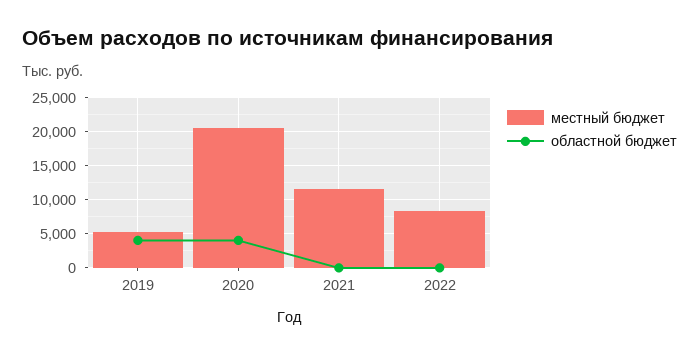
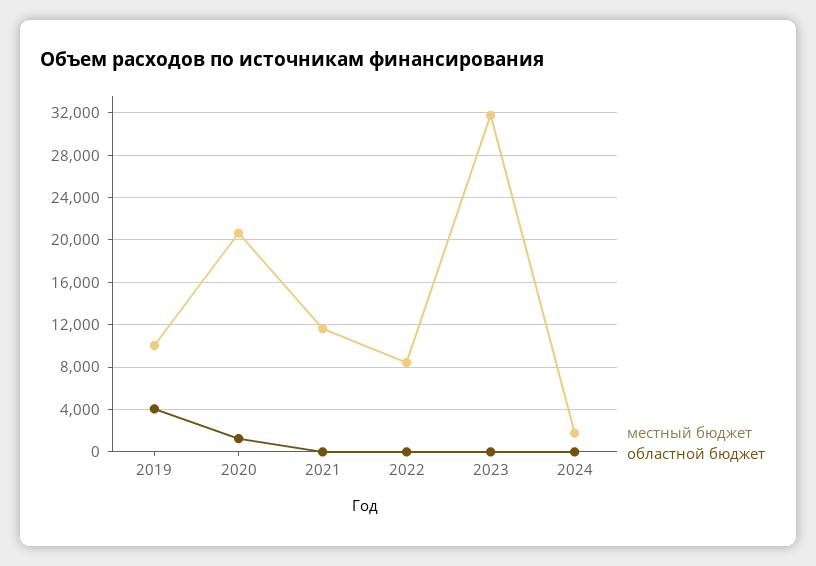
местный бюджет, 2019: 5000 -> 10000
областной бюджет, 2020: 4000 -> 1000
местный бюджет, 2023: none -> 32000
областной бюджет, 2023: none -> 0
местный бюджет, 2024: none -> 2000
областной бюджет, 2024: none -> 0

